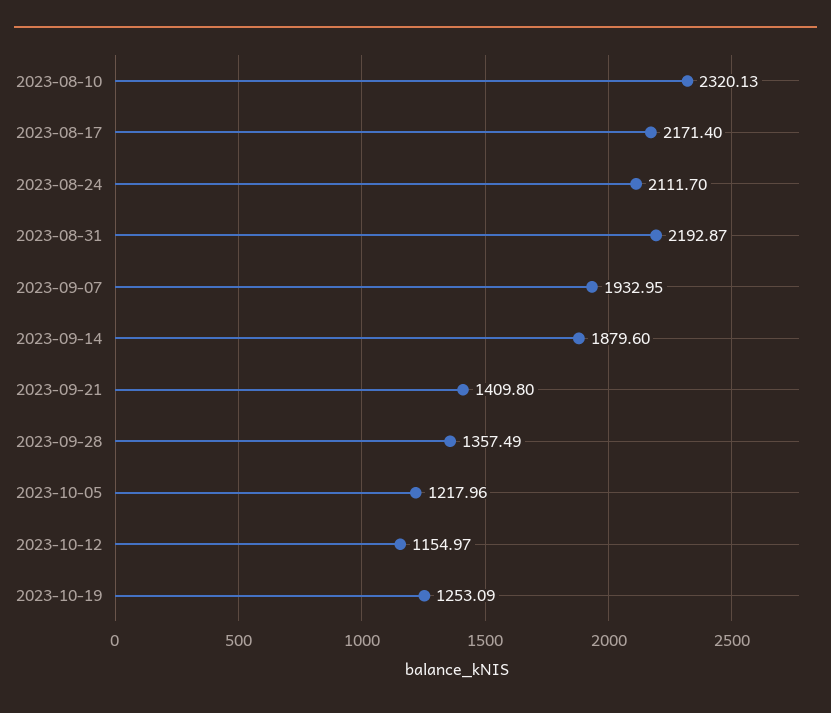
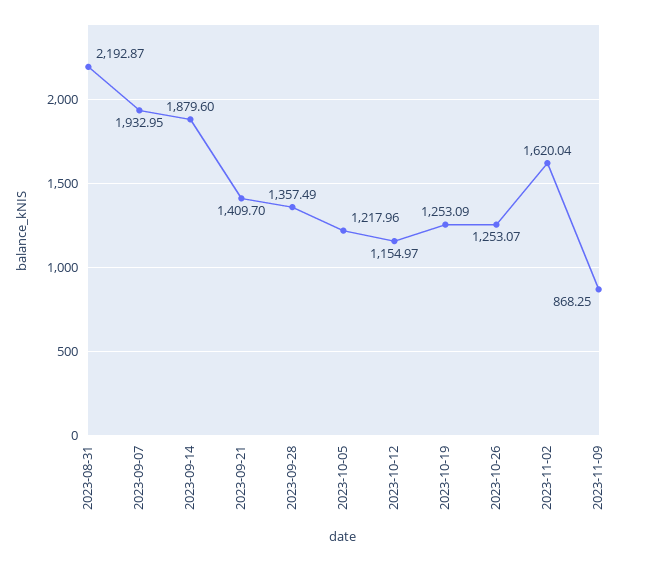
2023-08-10: 2320.13 -> none
2023-08-17: 2171.4 -> none
2023-08-24: 2111.7 -> none
2023-09-21: 1409.8 -> 1409.7
2023-10-26: none -> 1253.07
2023-11-02: none -> 1620.04
2023-11-09: none -> 868.25

